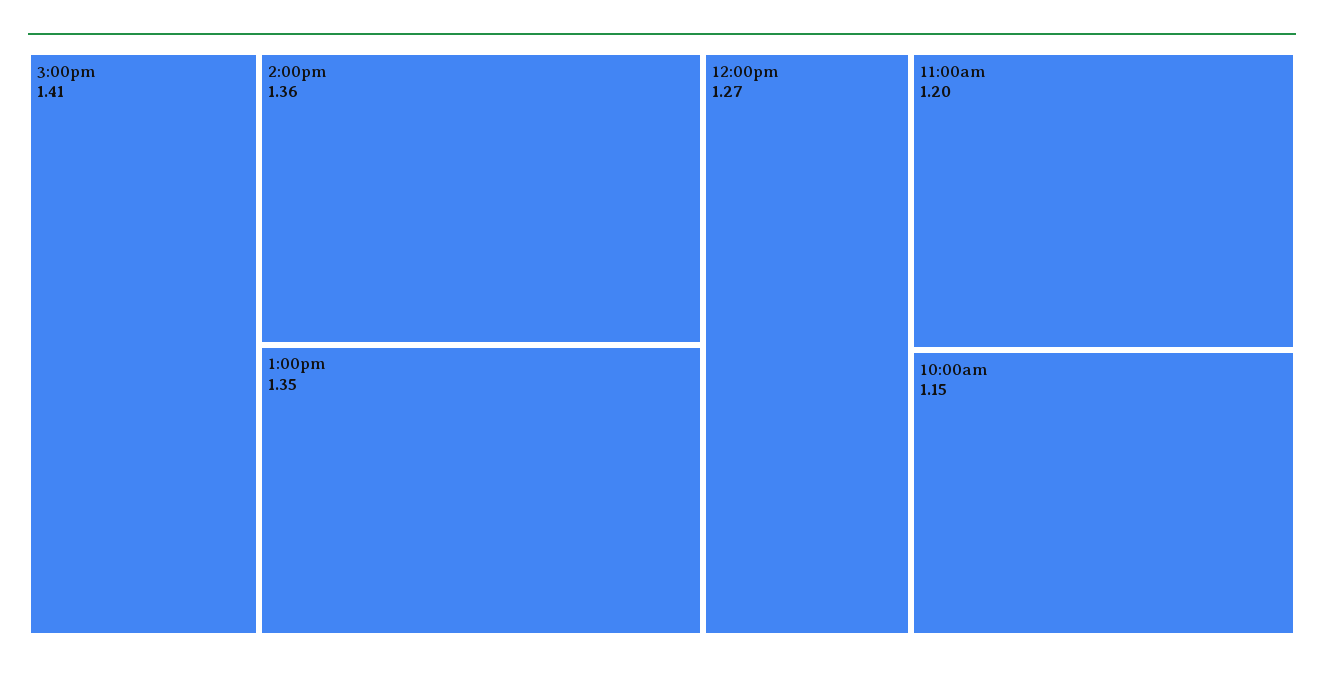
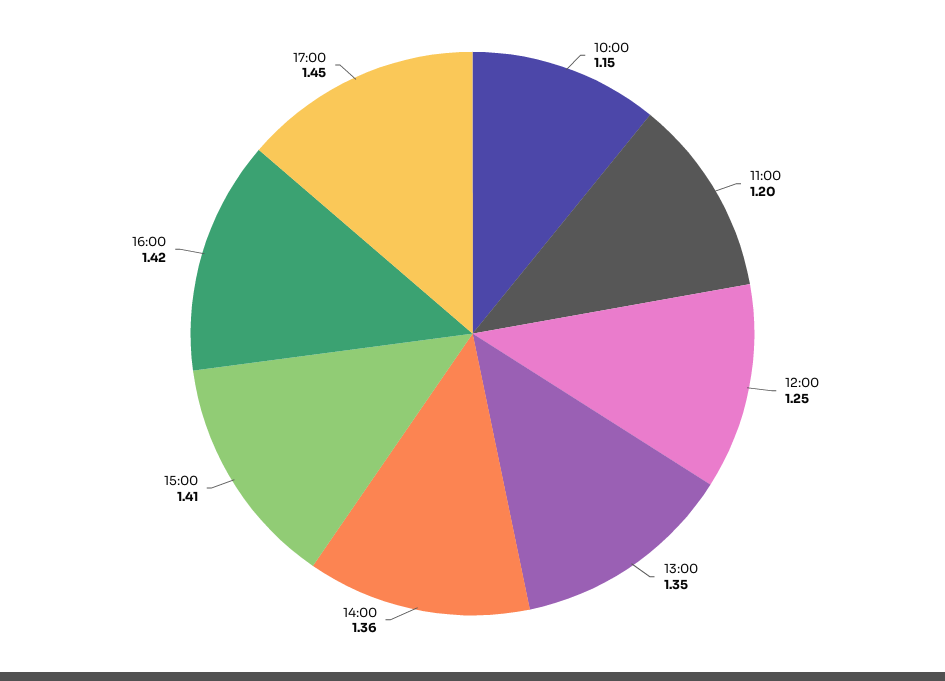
12:00pm: 1.27 -> 1.25
16:00: none -> 1.42
17:00: none -> 1.45

